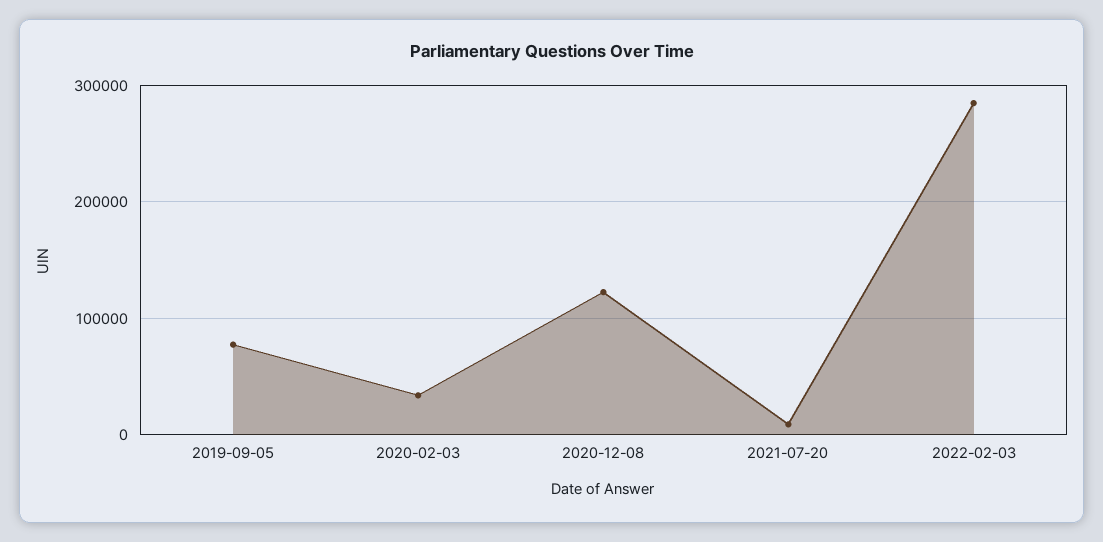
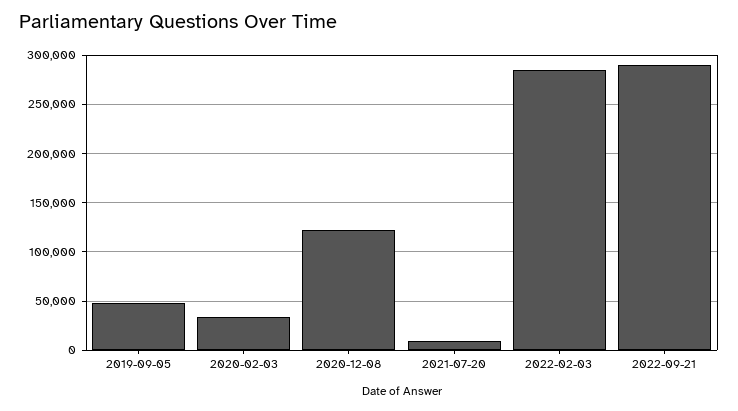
2019-09-05: 80000 -> 50000
2022-09-21: none -> 290000

